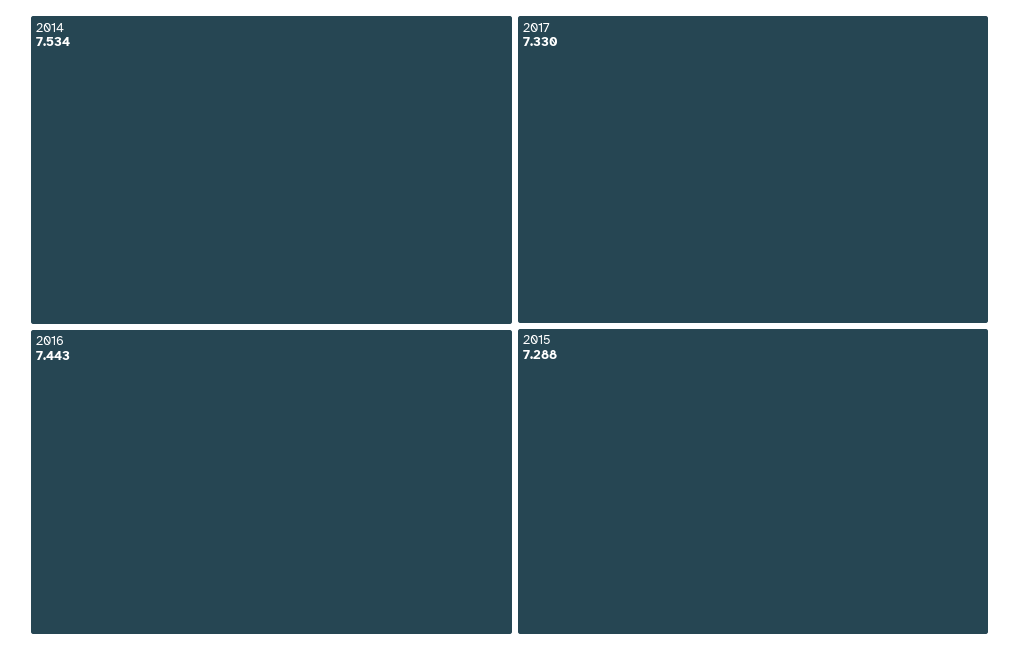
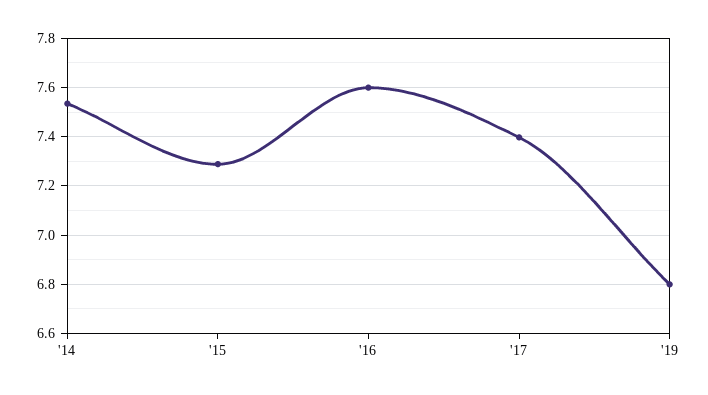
2016: 7.443 -> 7.6
2017: 7.33 -> 7.4
'19: none -> 6.8

